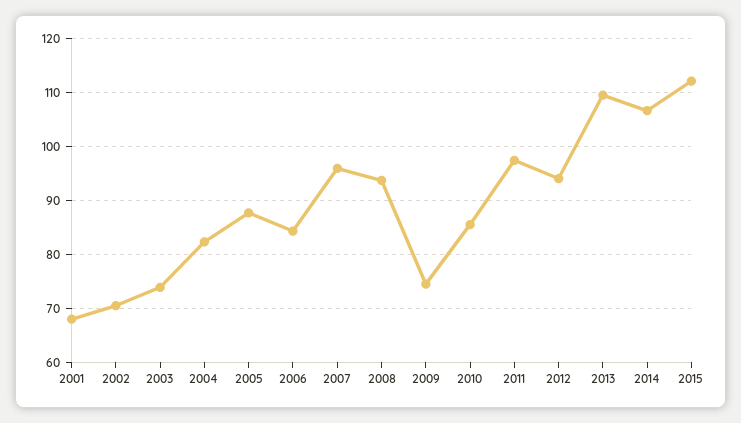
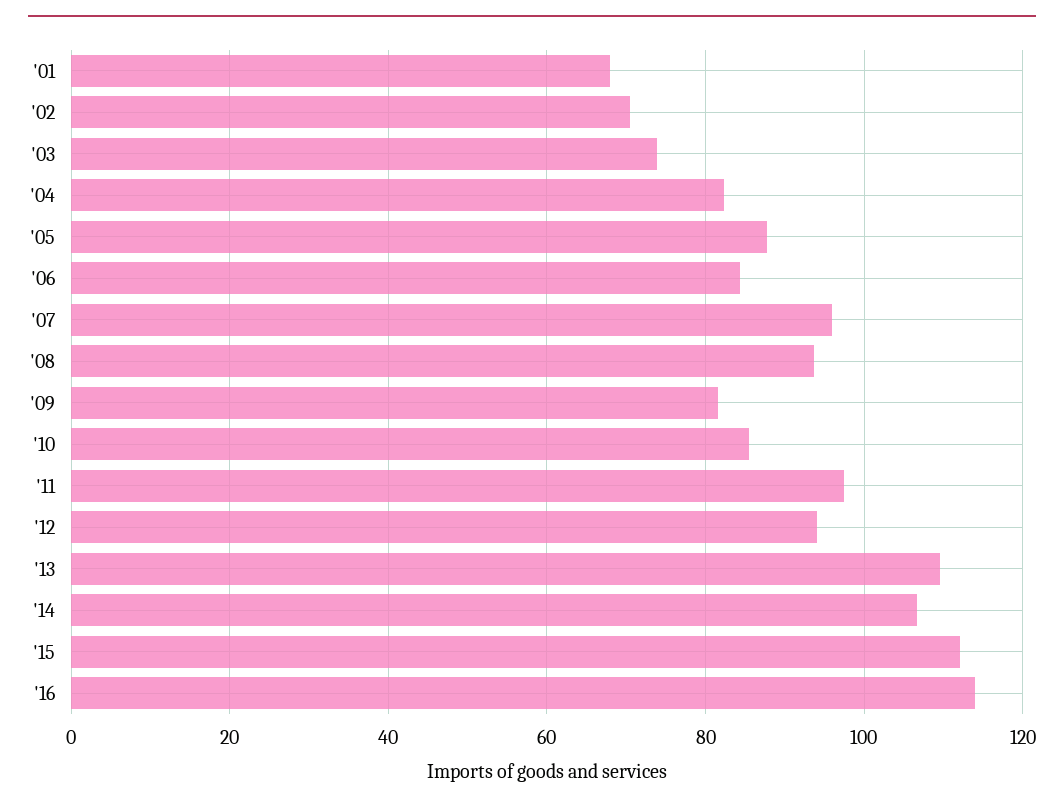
2009: 74 -> 82
'16: none -> 114

